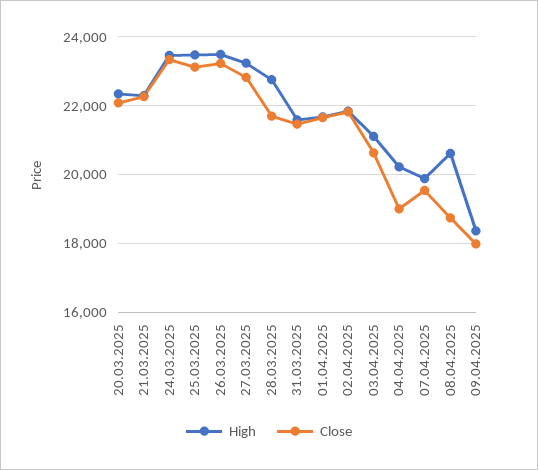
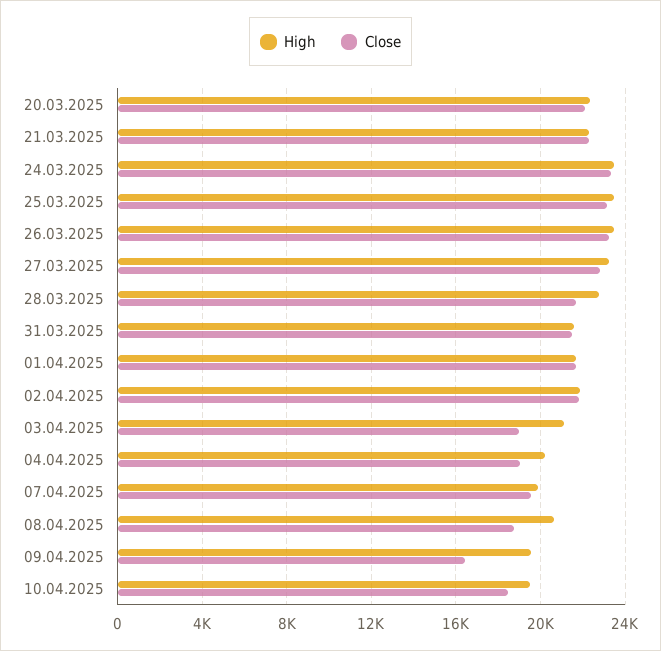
Close, 03.04.2025: 20600 -> 19000
High, 09.04.2025: 18400 -> 19500
Close, 09.04.2025: 18000 -> 16500
High, 10.04.2025: none -> 19500
Close, 10.04.2025: none -> 18500

